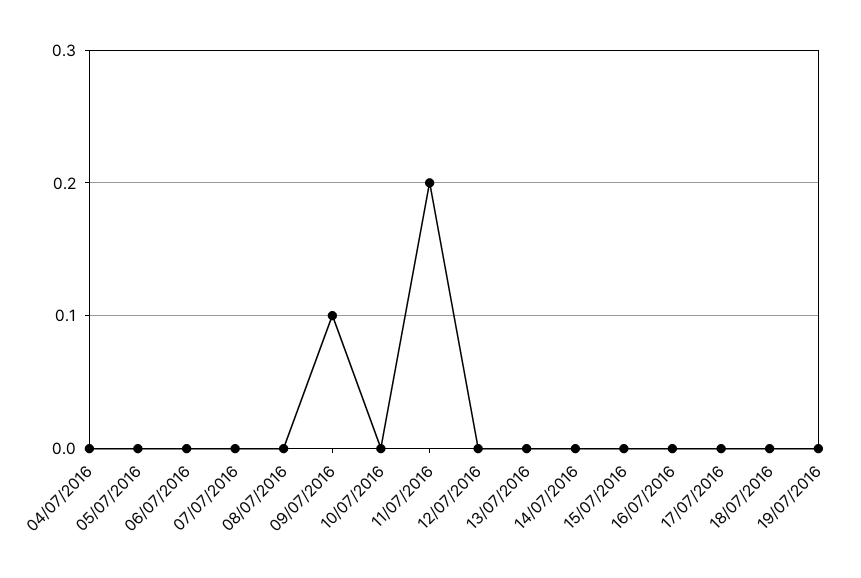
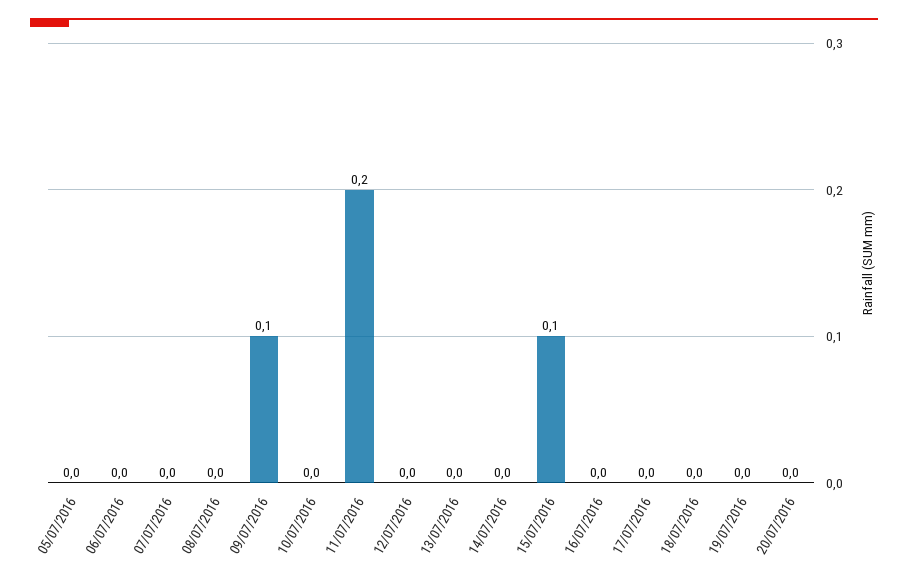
04/07/2016: 0 -> none
15/07/2016: 0 -> 0.1
20/07/2016: none -> 0

